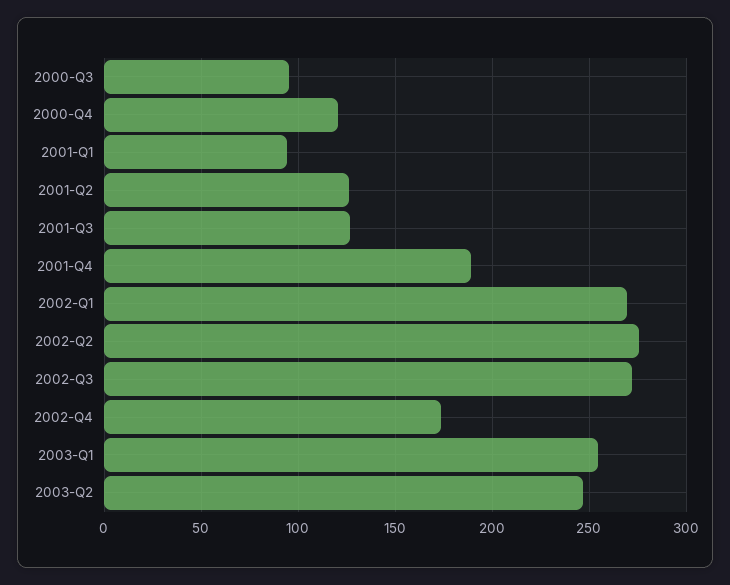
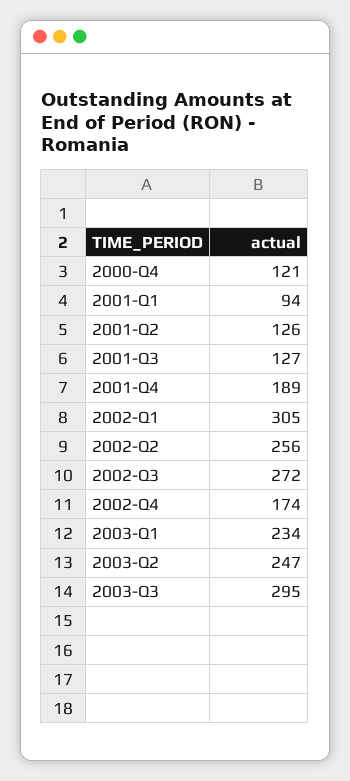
2000-Q3: 95 -> none
2002-Q1: 270 -> 305
2002-Q2: 275 -> 256
2003-Q1: 255 -> 234
2003-Q3: none -> 295

